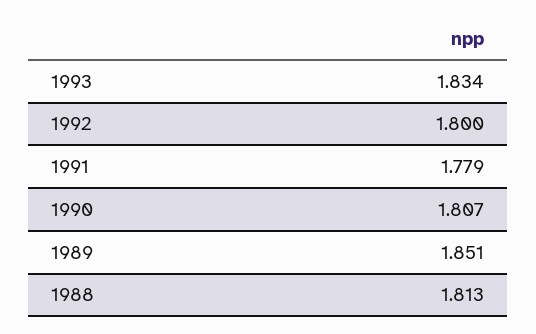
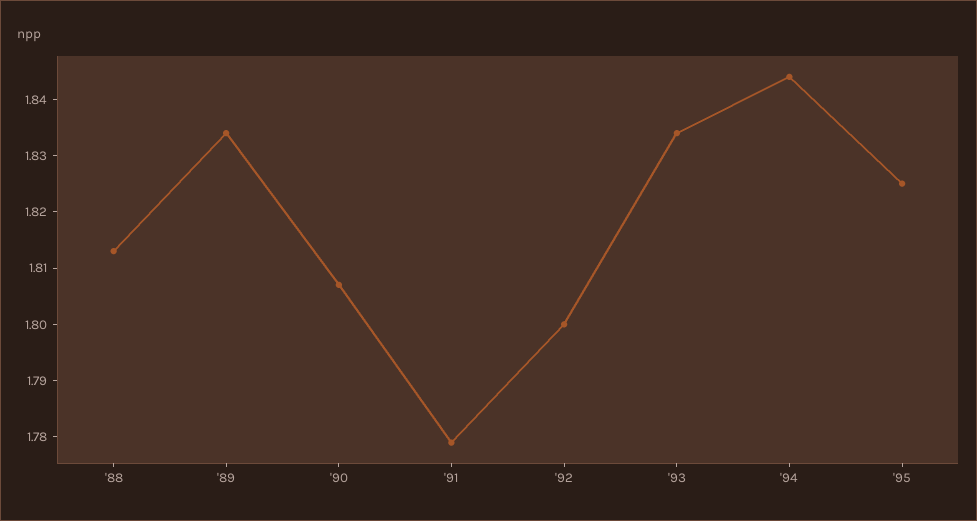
1989: 1.851 -> 1.835
'94: none -> 1.845
'95: none -> 1.825

